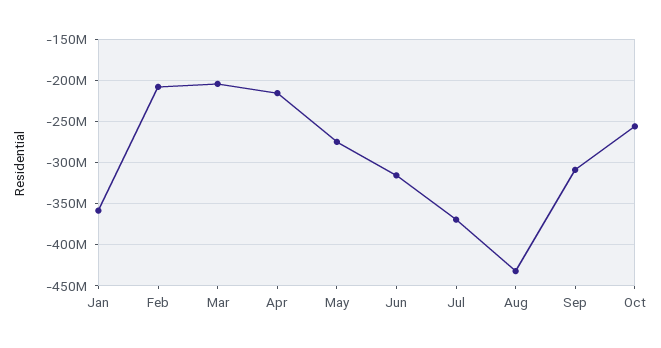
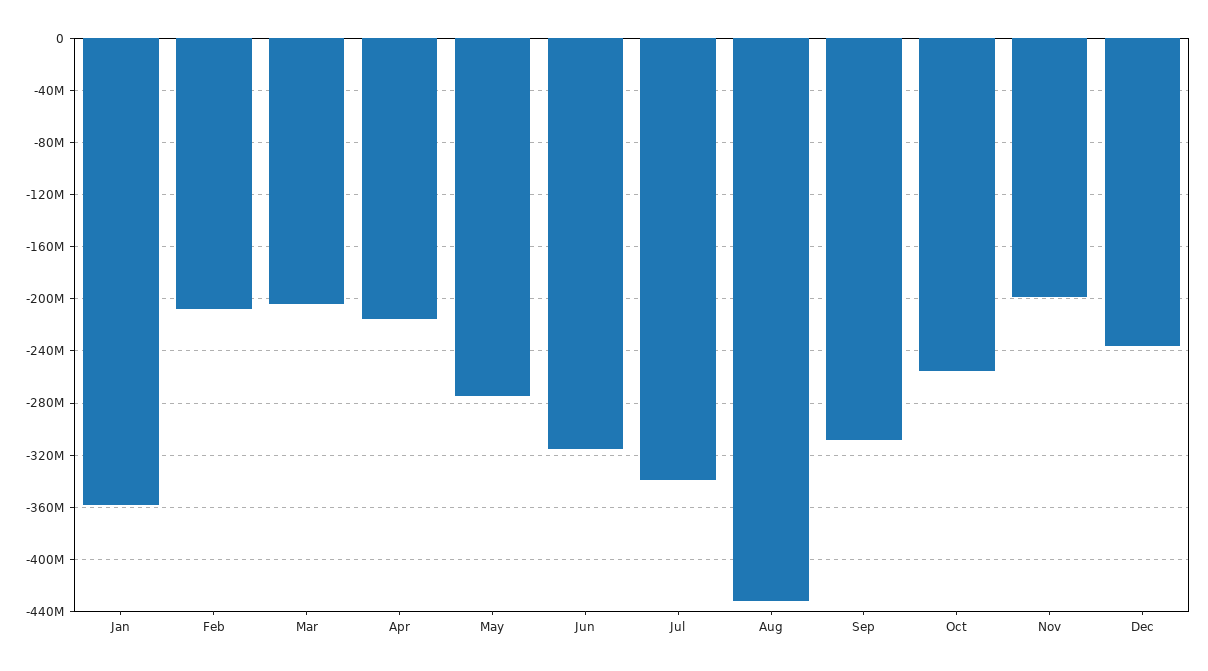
Jul: -370000000 -> -340000000
Nov: none -> -200000000
Dec: none -> -235000000

